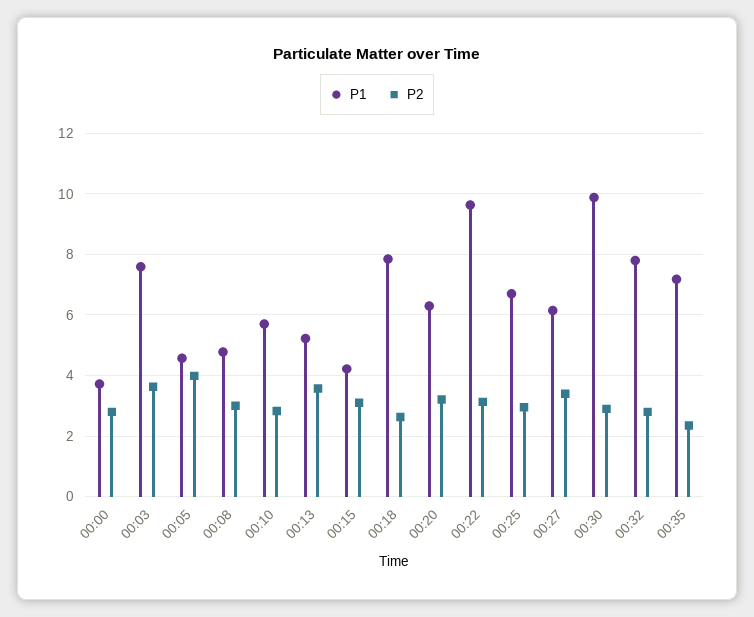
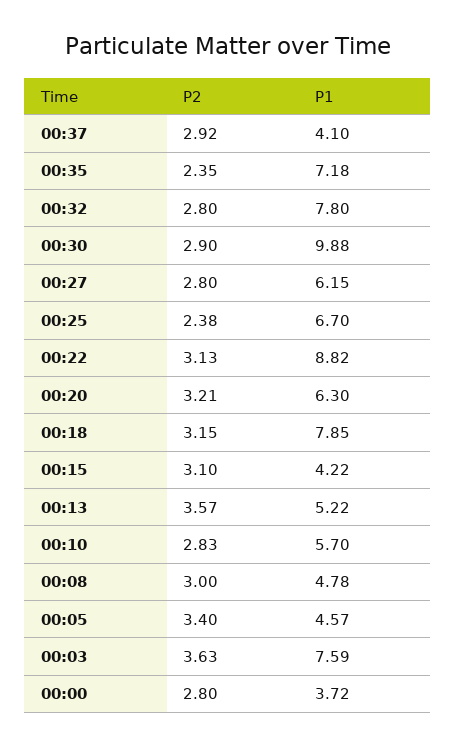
P2, 00:05: 4 -> 3.4
P2, 00:18: 2.6 -> 3.15
P1, 00:22: 9.6 -> 8.82
P2, 00:25: 3 -> 2.38
P2, 00:27: 3.4 -> 2.8
P2, 00:37: none -> 2.92
P1, 00:37: none -> 4.1

